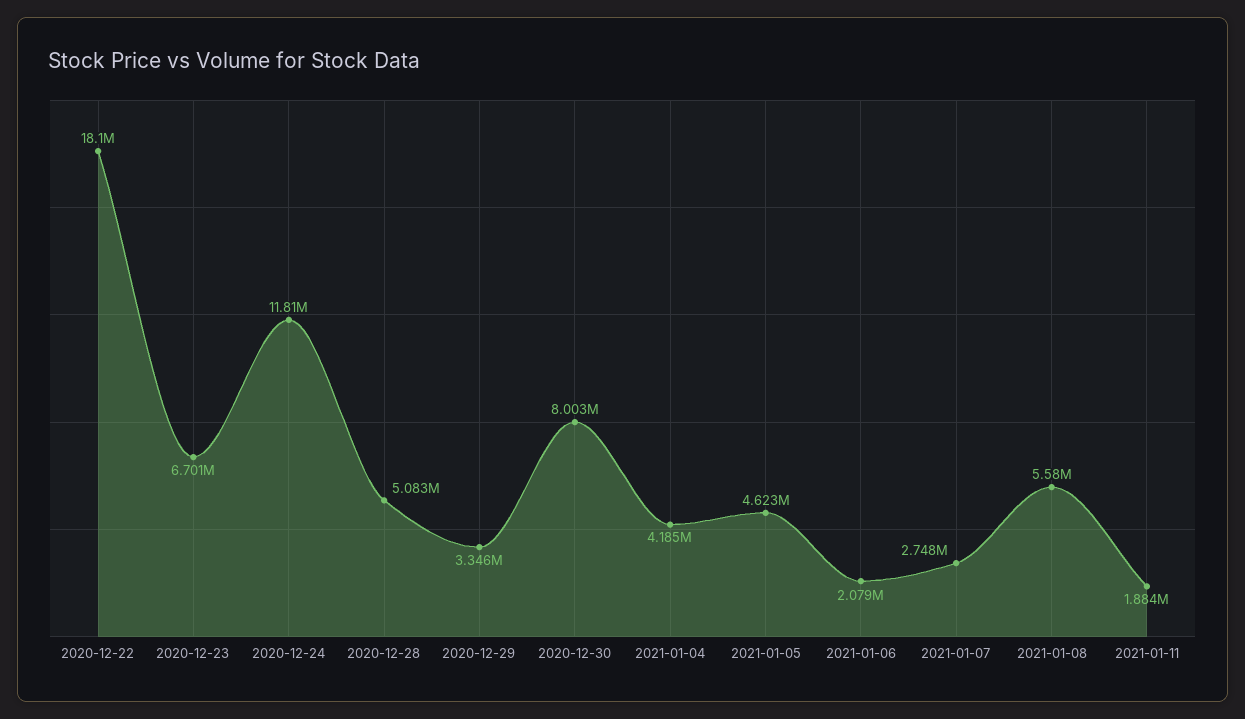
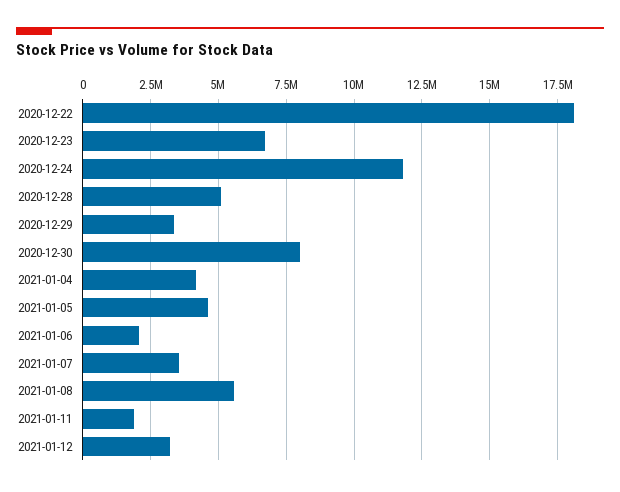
2021-01-07: 2748000 -> 3500000
2021-01-12: none -> 3250000

